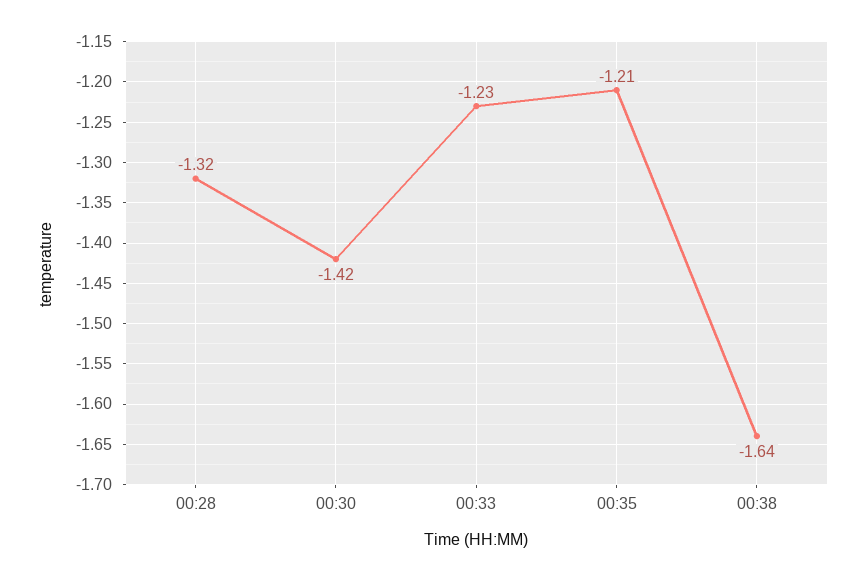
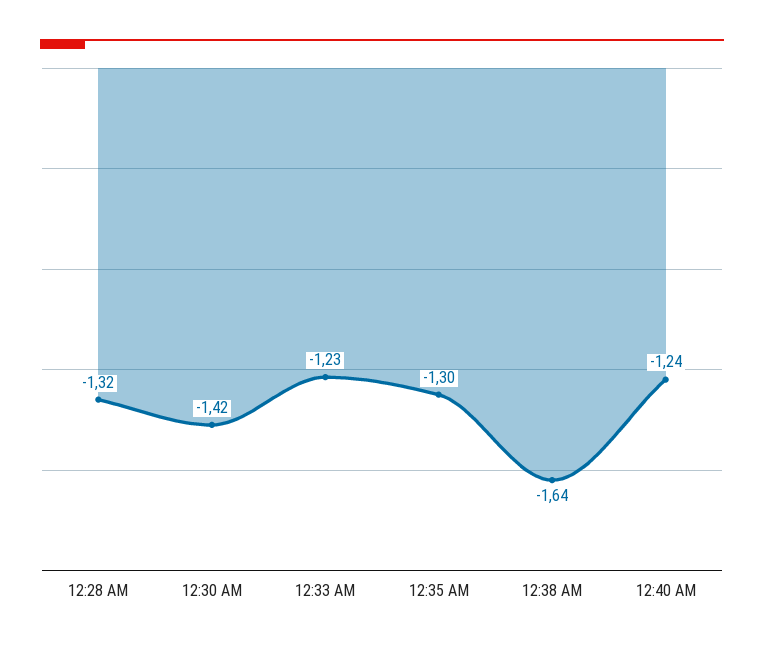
00:35: -1.21 -> -1.3
12:40 AM: none -> -1.24

